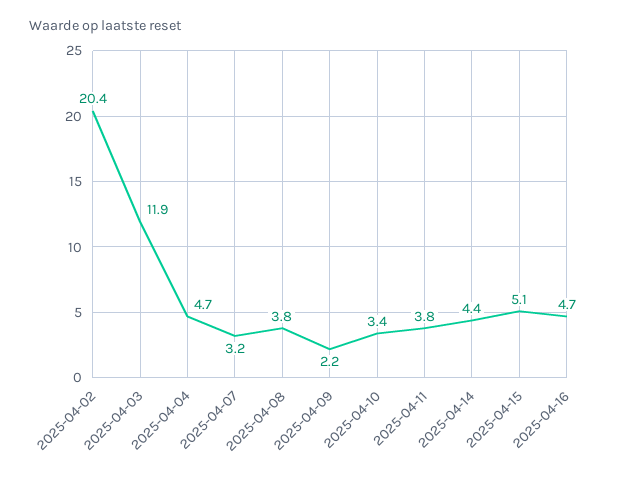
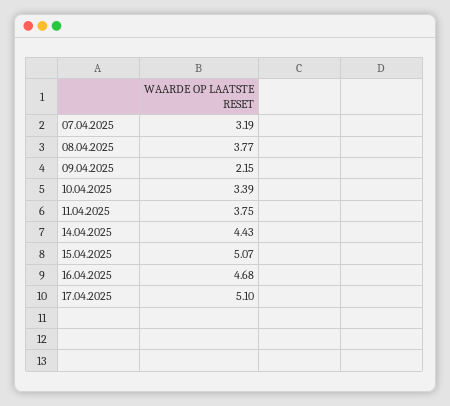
2025-04-02: 20.4 -> none
2025-04-03: 11.9 -> none
2025-04-04: 4.7 -> none
17.04.2025: none -> 5.1

